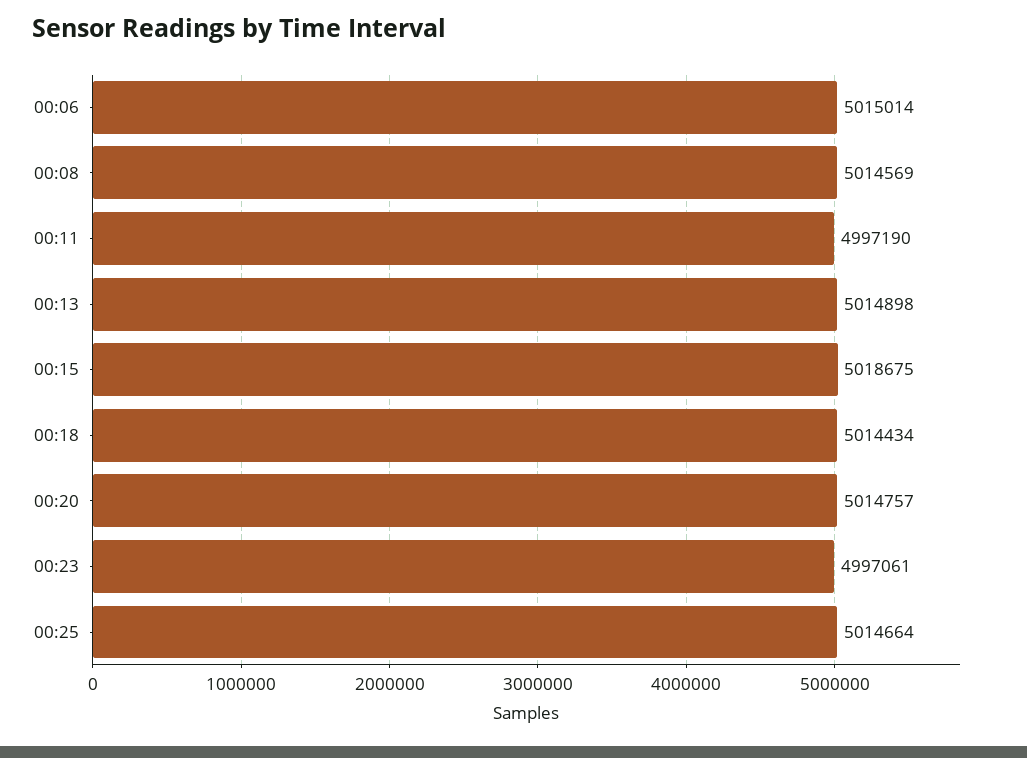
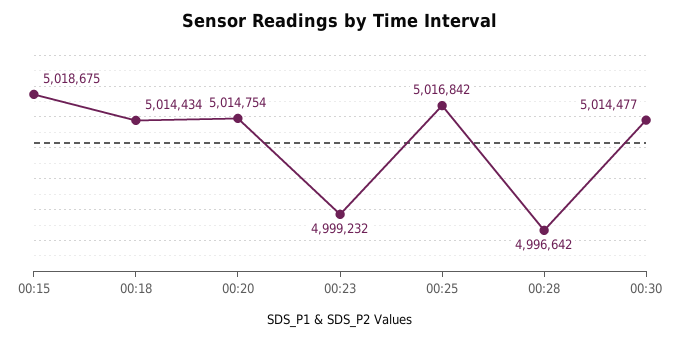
00:06: 5015014 -> none
00:08: 5014569 -> none
00:11: 4997190 -> none
00:13: 5014898 -> none
00:20: 5014757 -> 5014754
00:23: 4997061 -> 4999232
00:25: 5014664 -> 5016842
00:28: none -> 4996642
00:30: none -> 5014477

